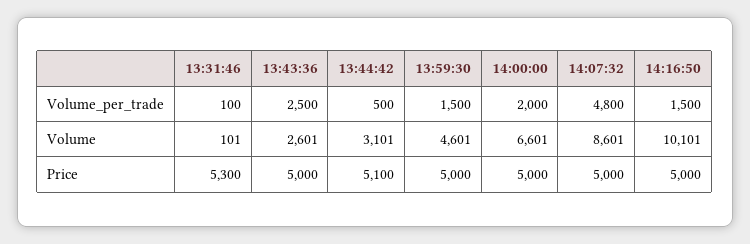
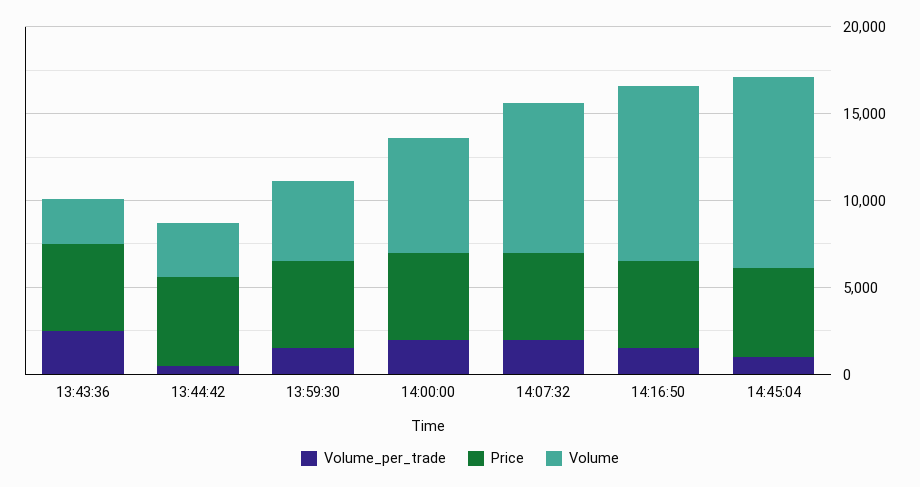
Volume_per_trade, 13:31:46: 100 -> none
Volume_per_trade, 14:07:32: 4800 -> 2000
Volume, 13:31:46: 101 -> none
Price, 13:31:46: 5300 -> none
Volume_per_trade, 14:45:04: none -> 1000
Price, 14:45:04: none -> 5000
Volume, 14:45:04: none -> 11000

